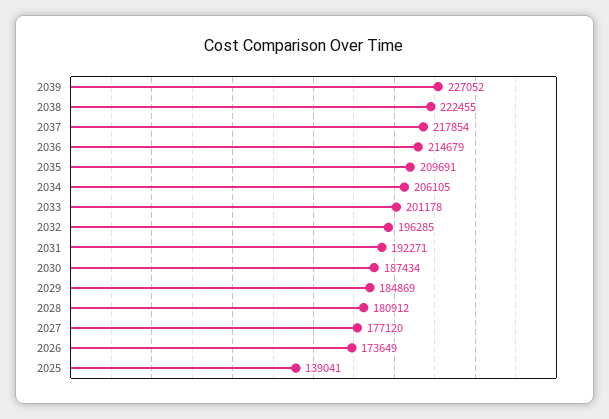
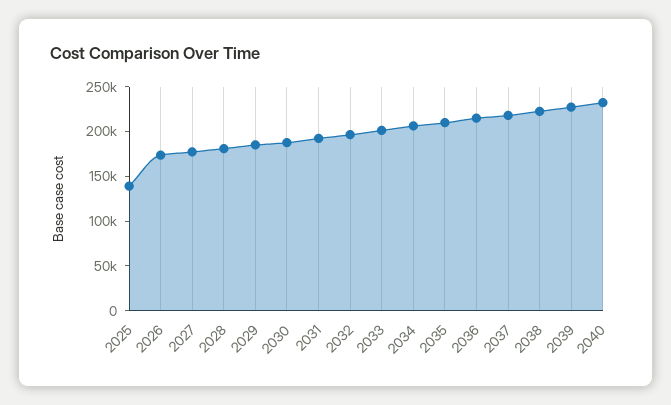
2040: none -> 230000

